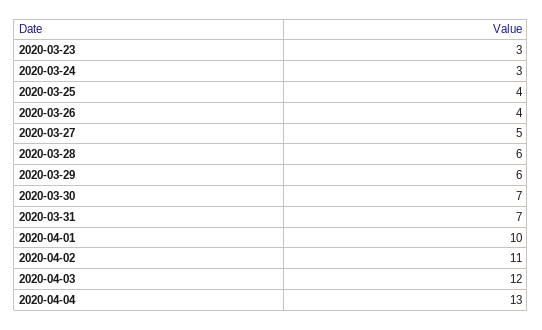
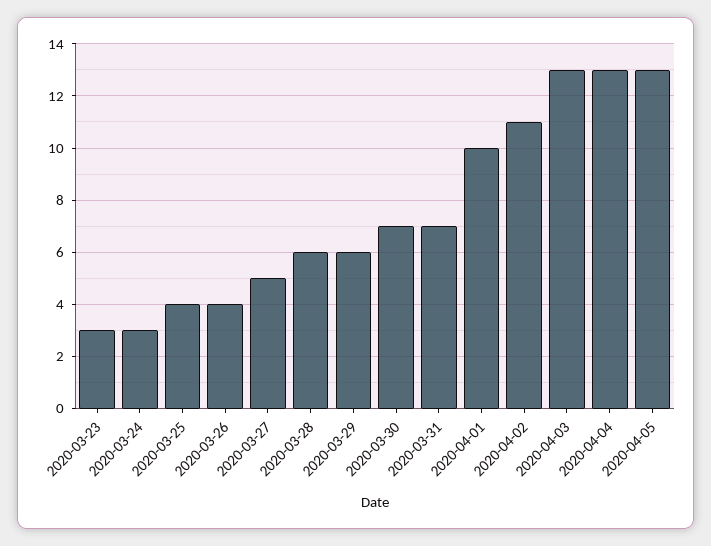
2020-04-03: 12 -> 13
2020-04-05: none -> 13

